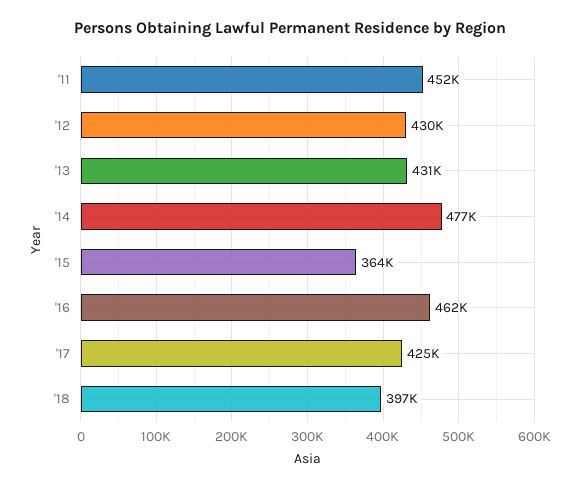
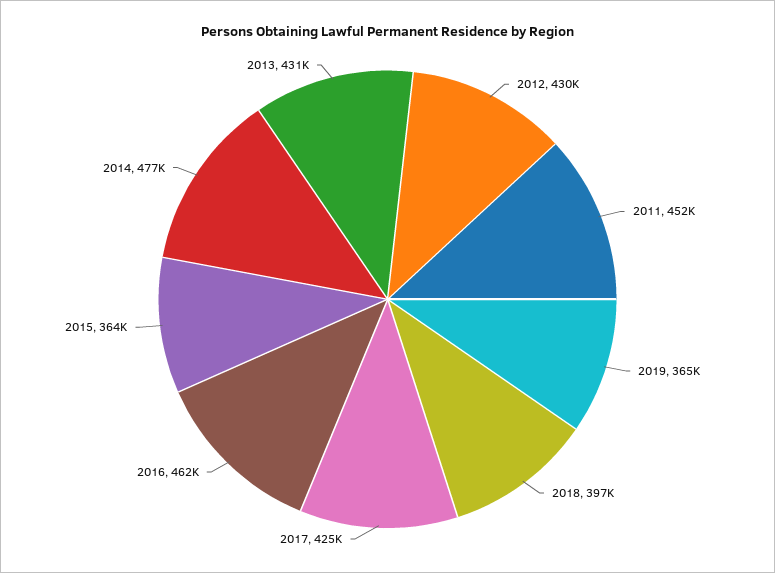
2019: none -> 365000

